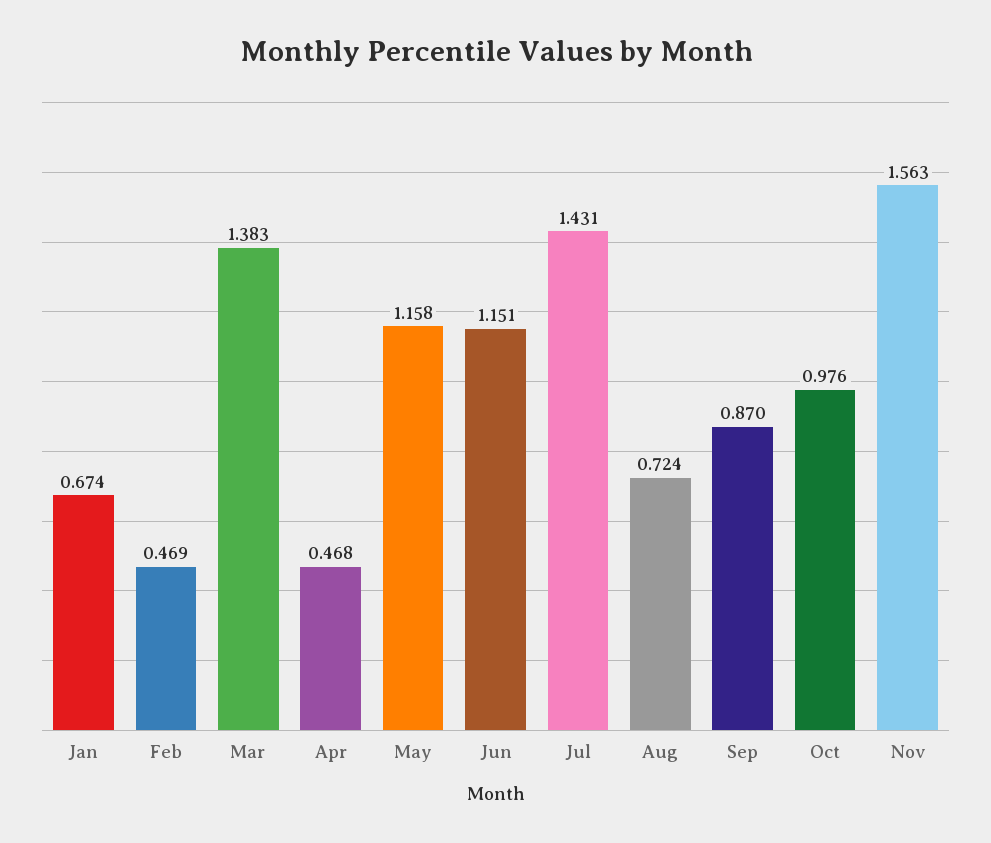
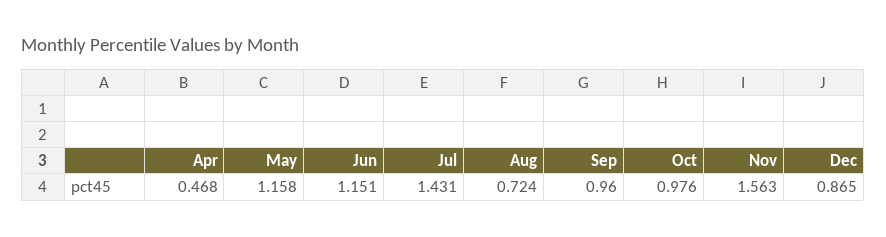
Jan: 0.674 -> none
Feb: 0.469 -> none
Mar: 1.383 -> none
Sep: 0.87 -> 0.96
Dec: none -> 0.865

